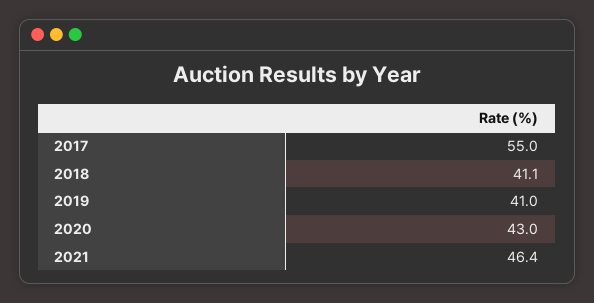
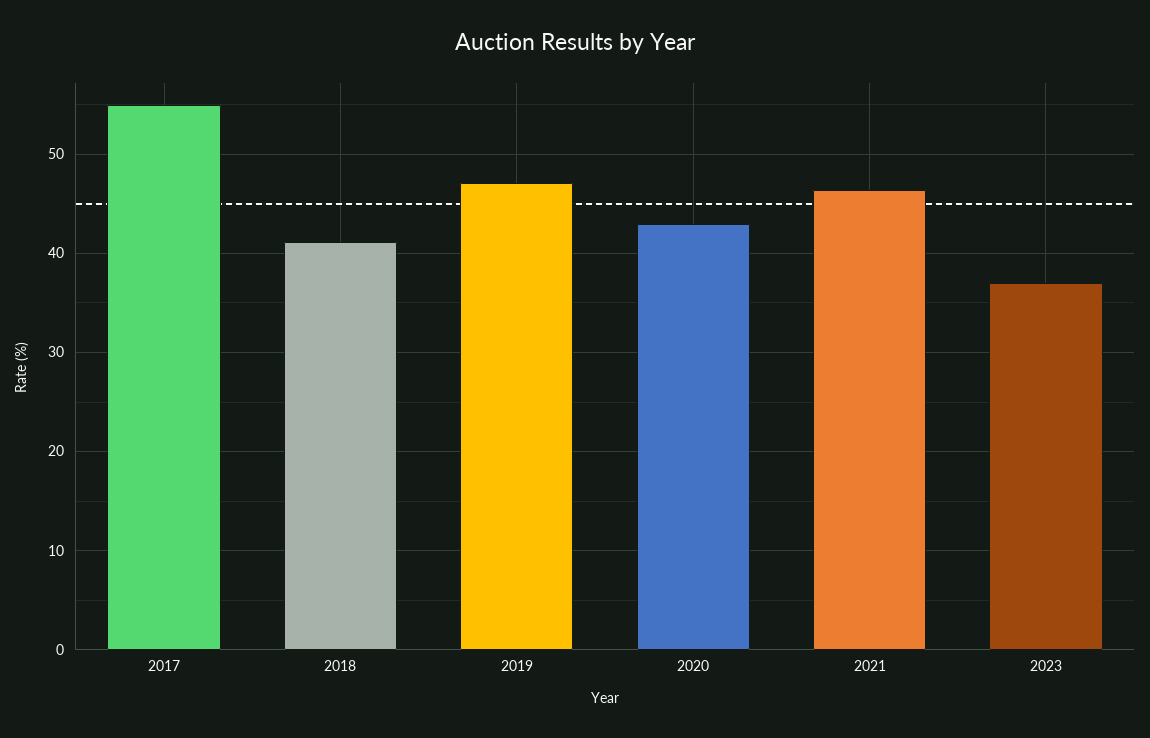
2019: 41 -> 47
2023: none -> 37

